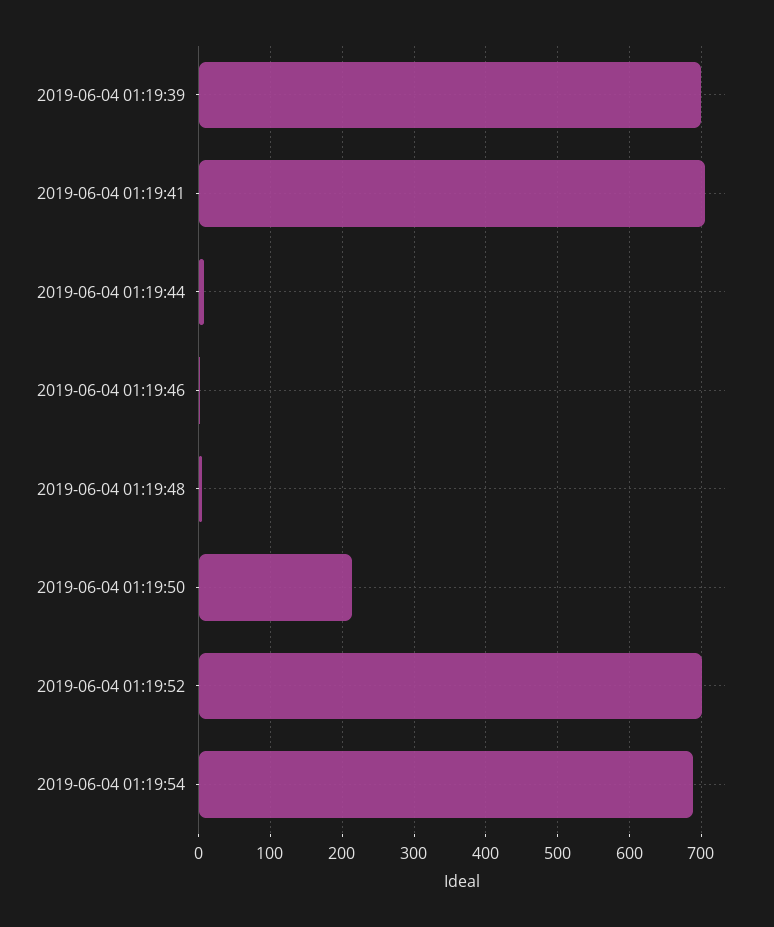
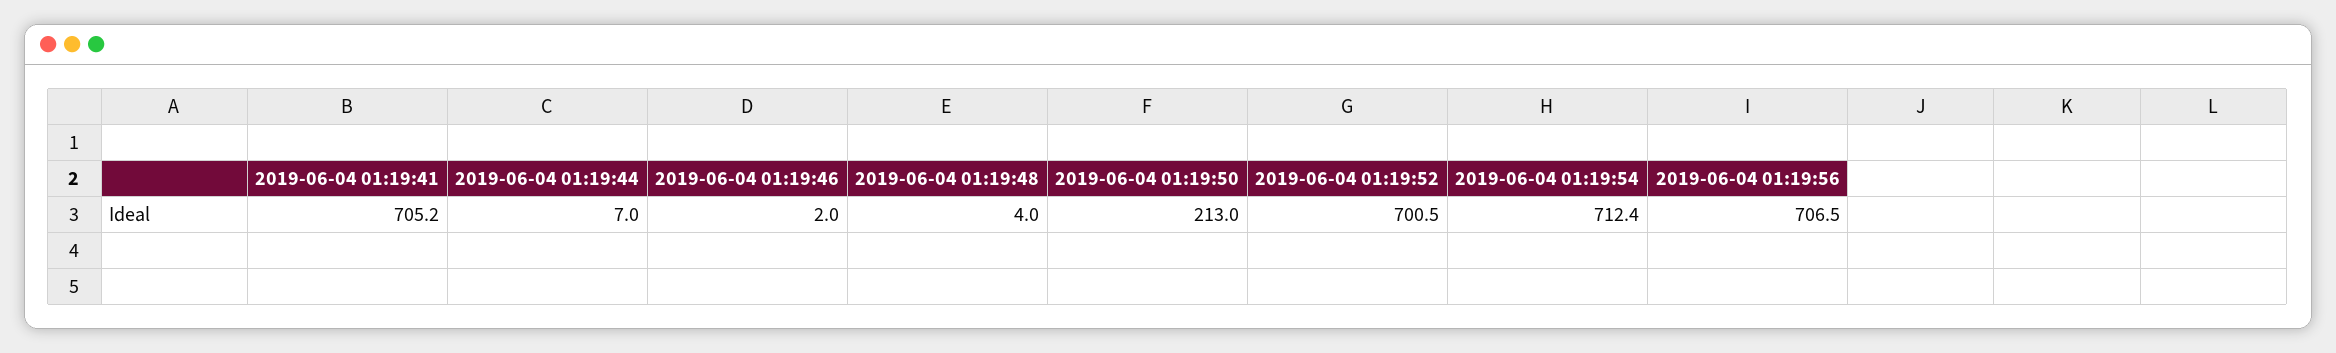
2019-06-04 01:19:39: 700 -> none
2019-06-04 01:19:54: 690 -> 712.4
2019-06-04 01:19:56: none -> 706.5

